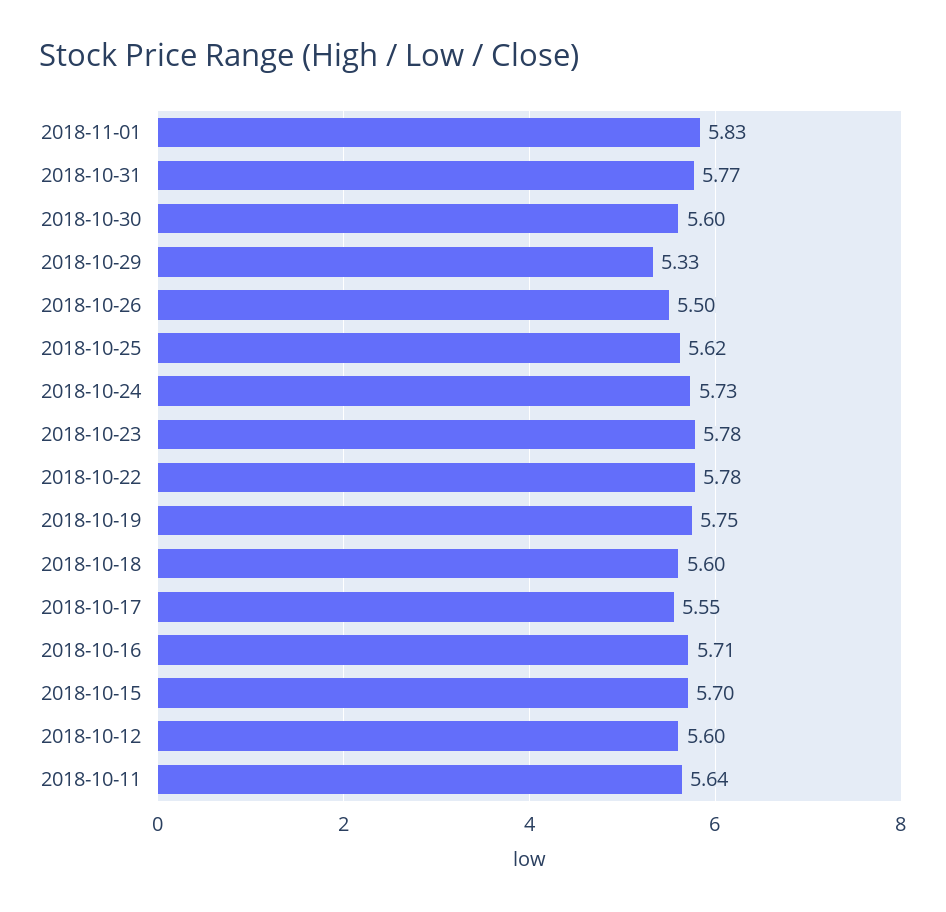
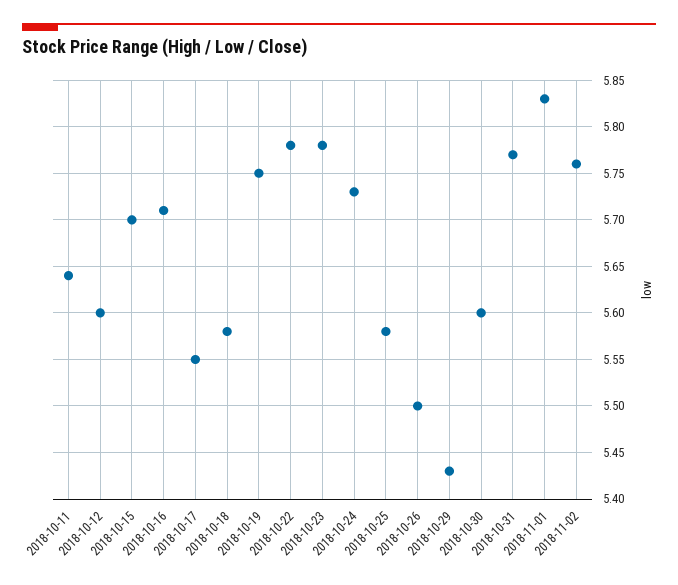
2018-10-29: 5.33 -> 5.43
2018-10-25: 5.62 -> 5.58
2018-10-18: 5.6 -> 5.58
2018-11-02: none -> 5.76

